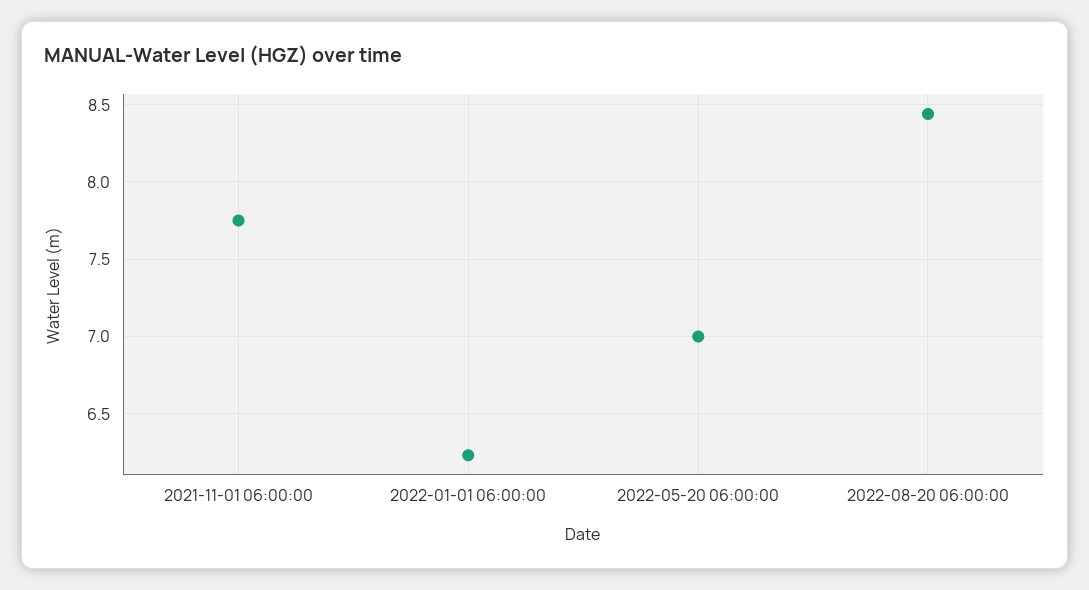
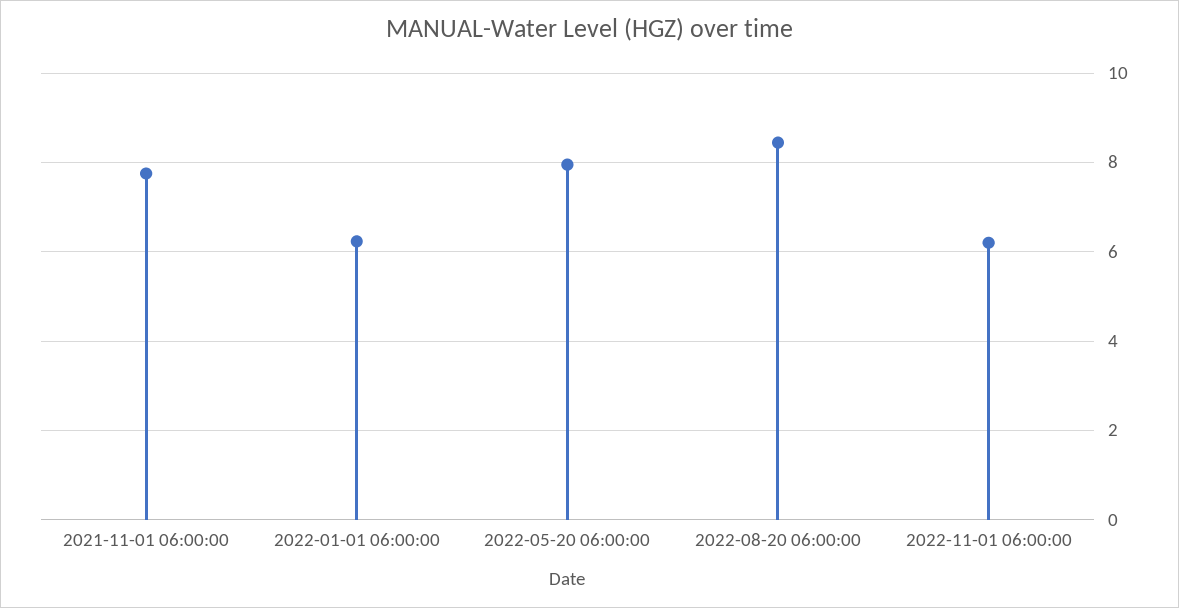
2022-05-20 06:00:00: 7 -> 8
2022-11-01 06:00:00: none -> 6.2

